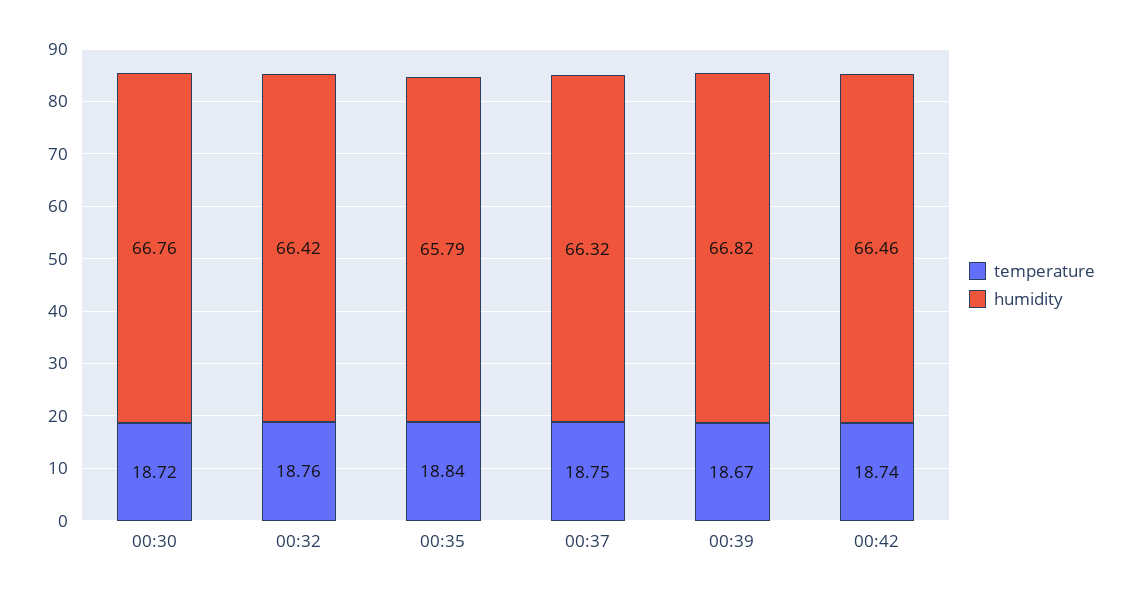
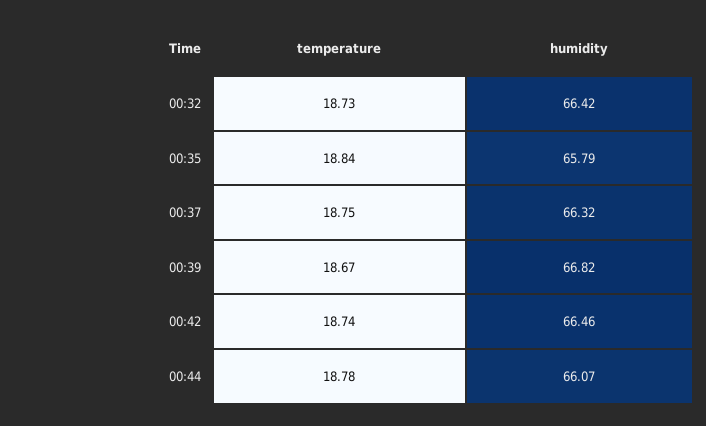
temperature, 00:30: 18.72 -> none
humidity, 00:30: 66.76 -> none
temperature, 00:32: 18.76 -> 18.73
temperature, 00:44: none -> 18.78
humidity, 00:44: none -> 66.07

